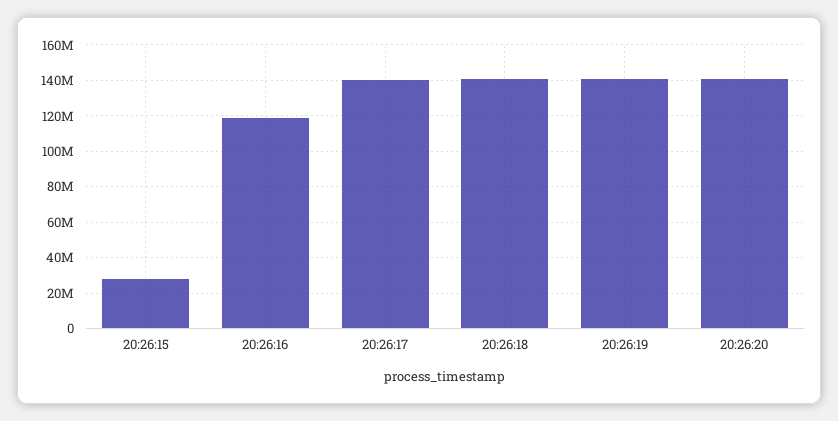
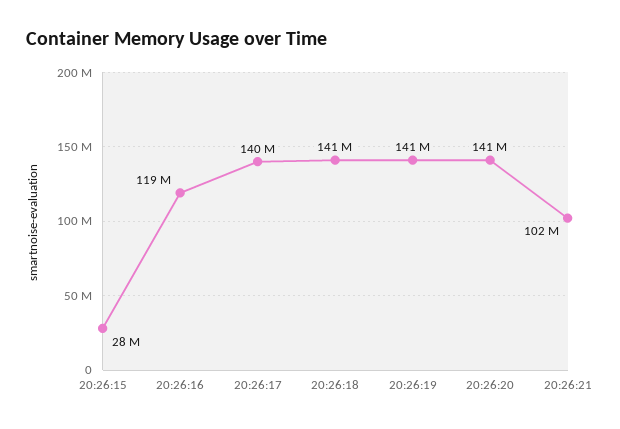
20:26:21: none -> 102000000

